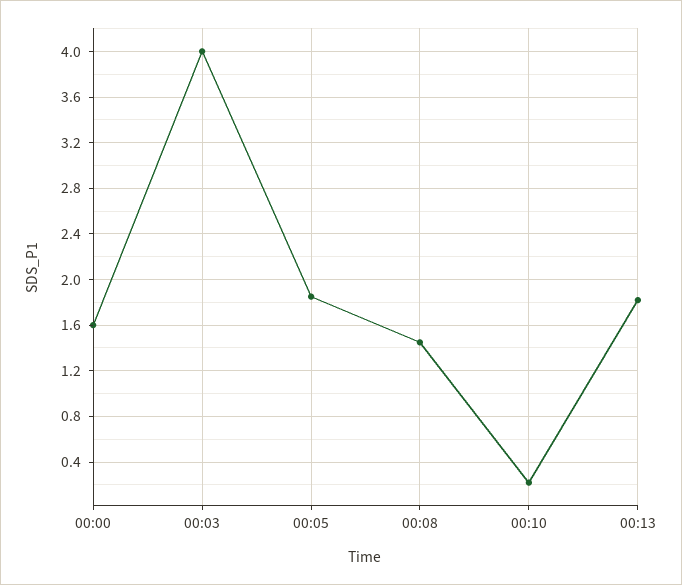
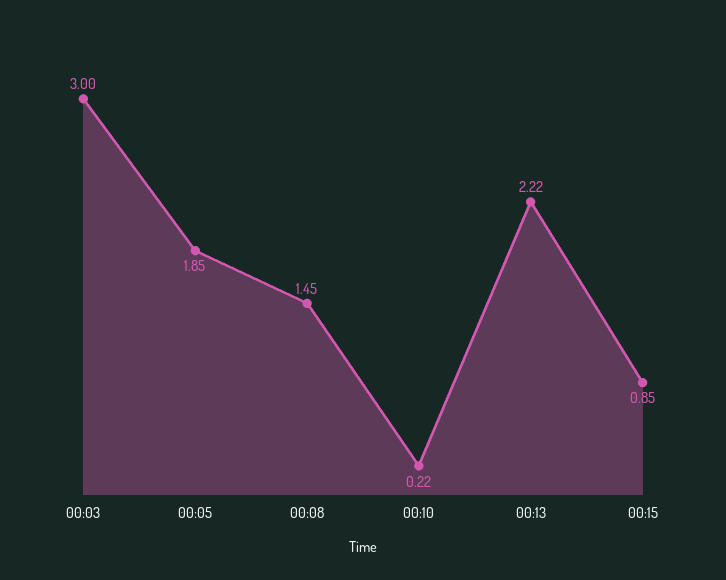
00:00: 1.6 -> none
00:03: 4 -> 3
00:13: 1.8 -> 2.22
00:15: none -> 0.85

